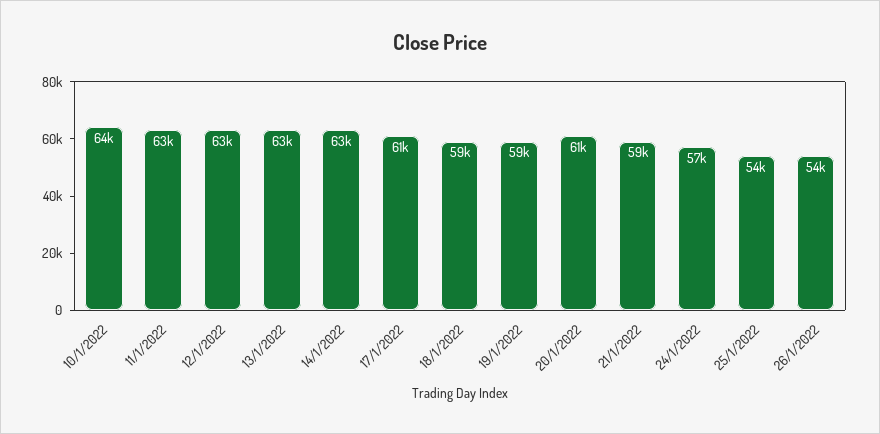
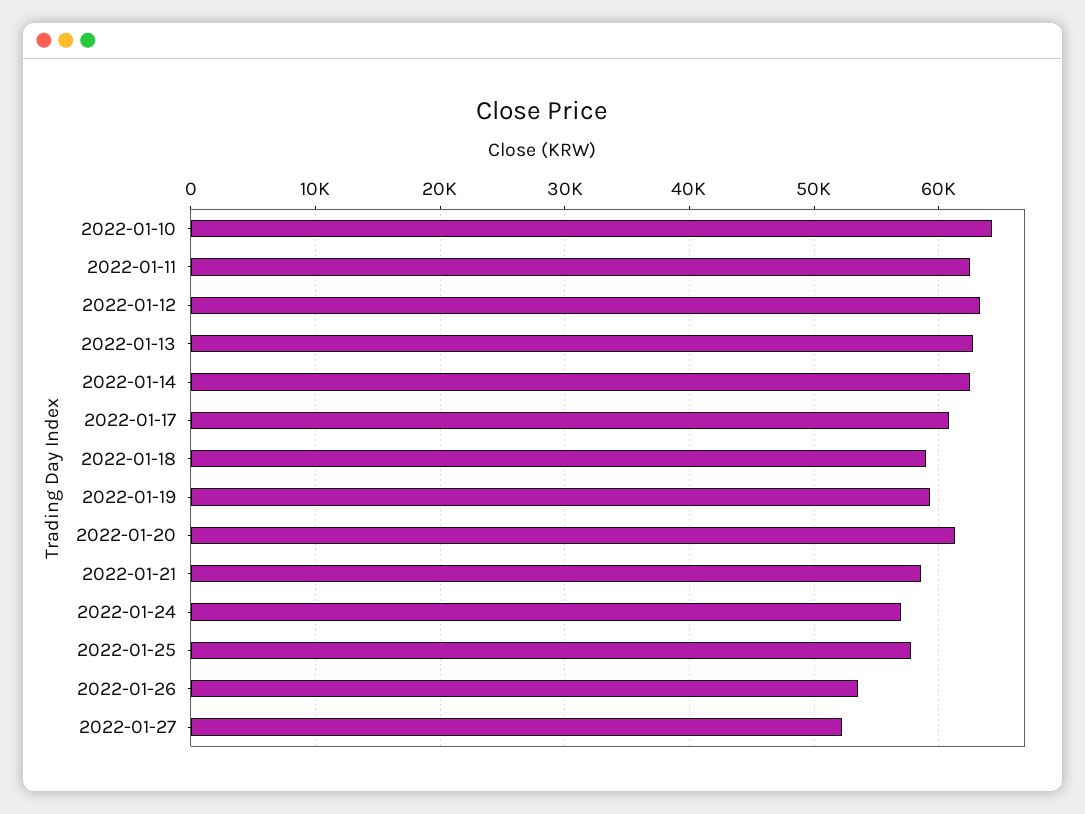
25/1/2022: 54000 -> 58000
2022-01-27: none -> 52000

